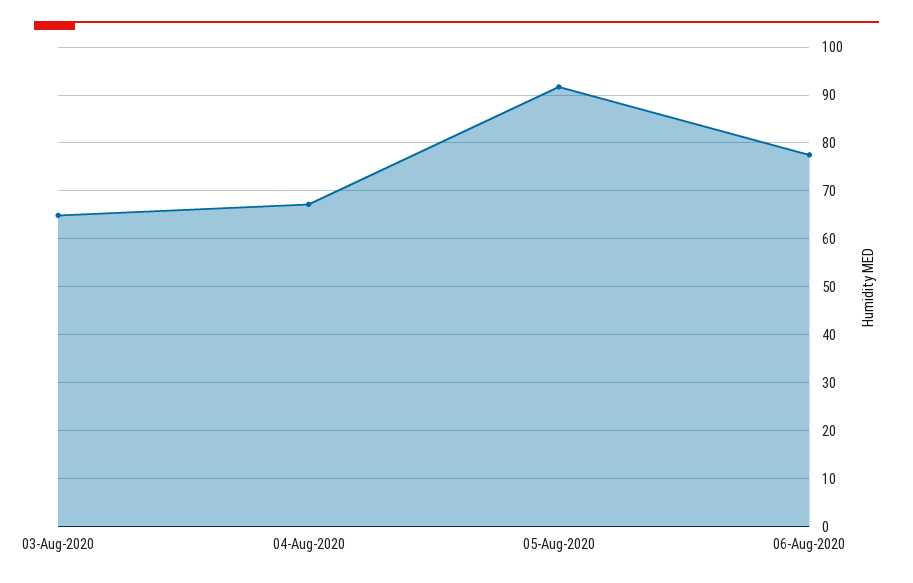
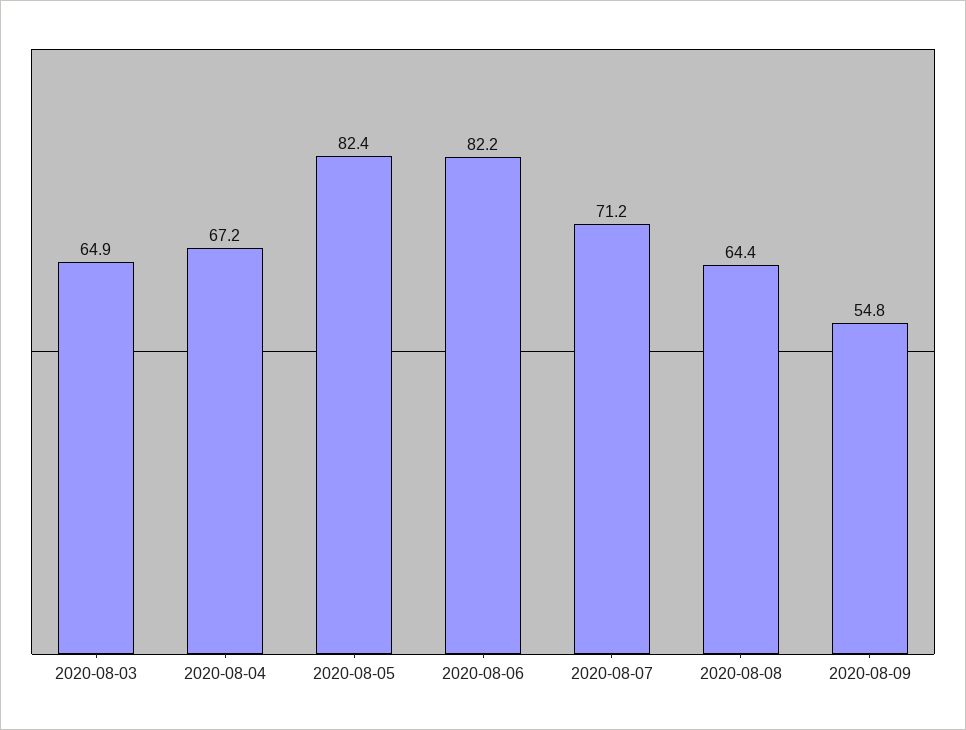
05-Aug-2020: 92 -> 82.4
06-Aug-2020: 78 -> 82.2
2020-08-07: none -> 71.2
2020-08-08: none -> 64.4
2020-08-09: none -> 54.8

